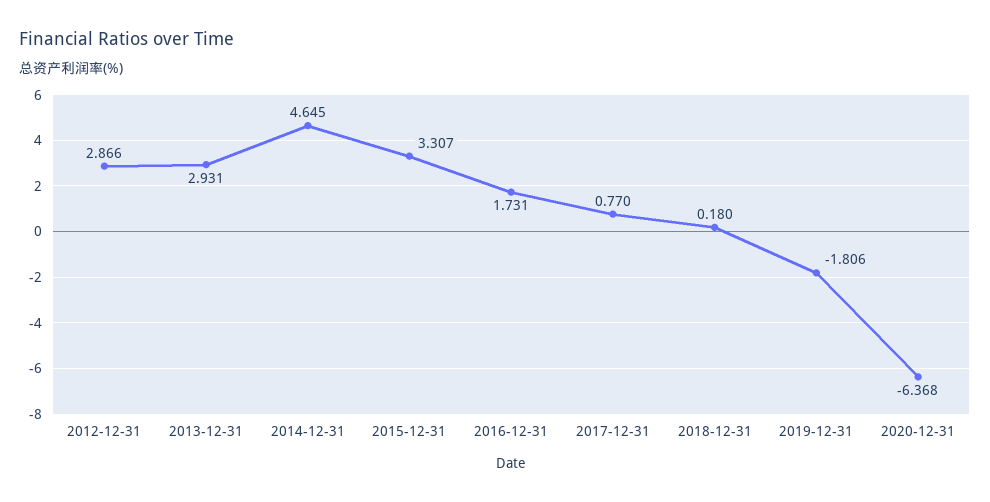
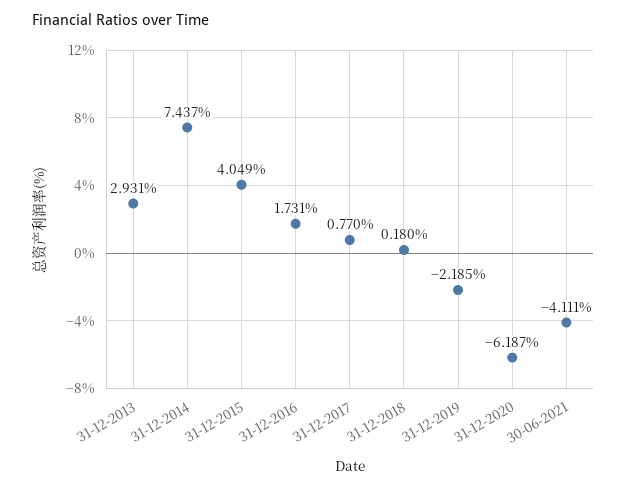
2012-12-31: 2.866 -> none
2014-12-31: 4.645 -> 7.437
2015-12-31: 3.307 -> 4.049
2019-12-31: -1.806 -> -2.185
2020-12-31: -6.368 -> -6.187
30-06-2021: none -> -4.111

